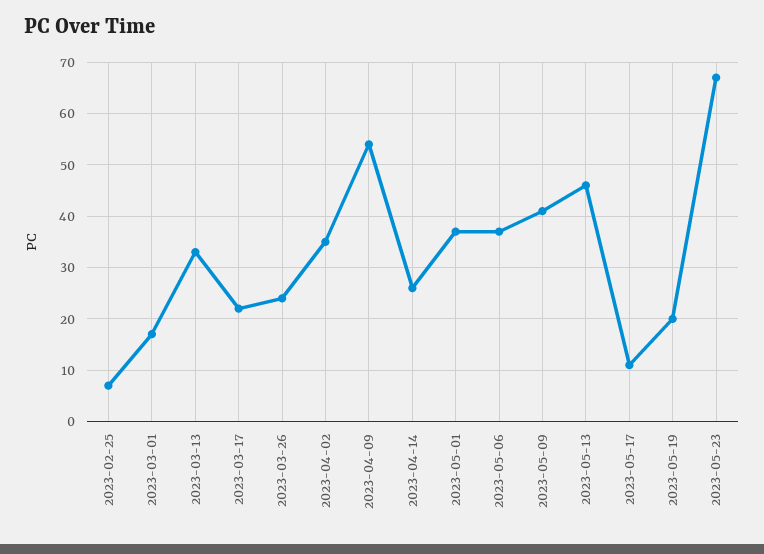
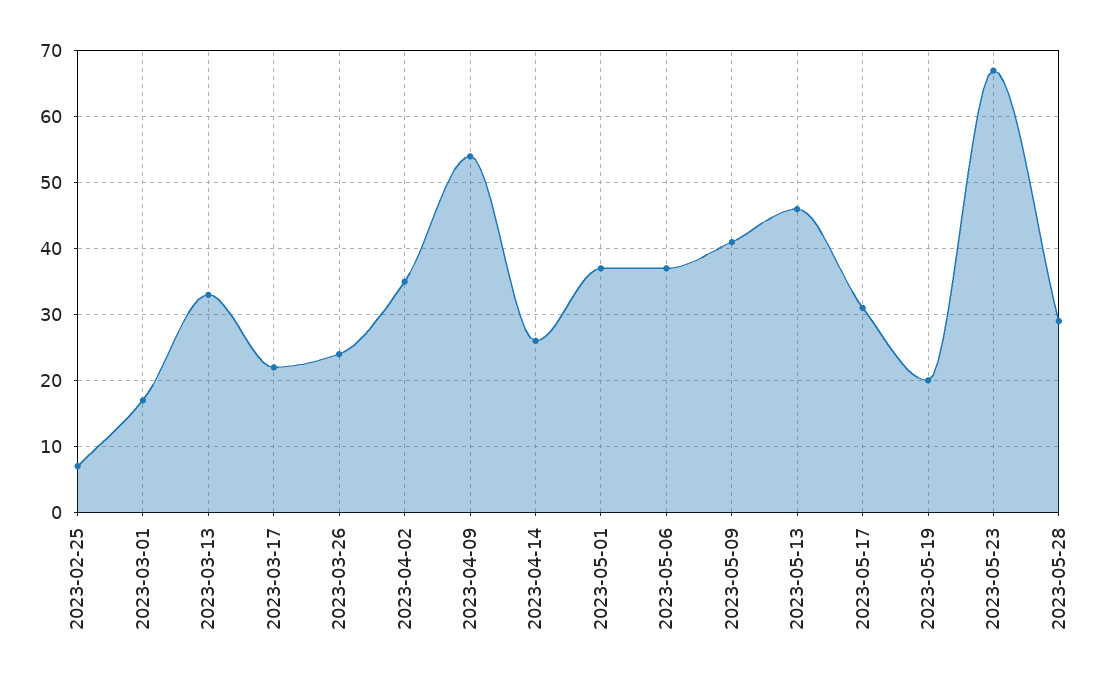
2023-05-17: 10 -> 31
2023-05-28: none -> 29

